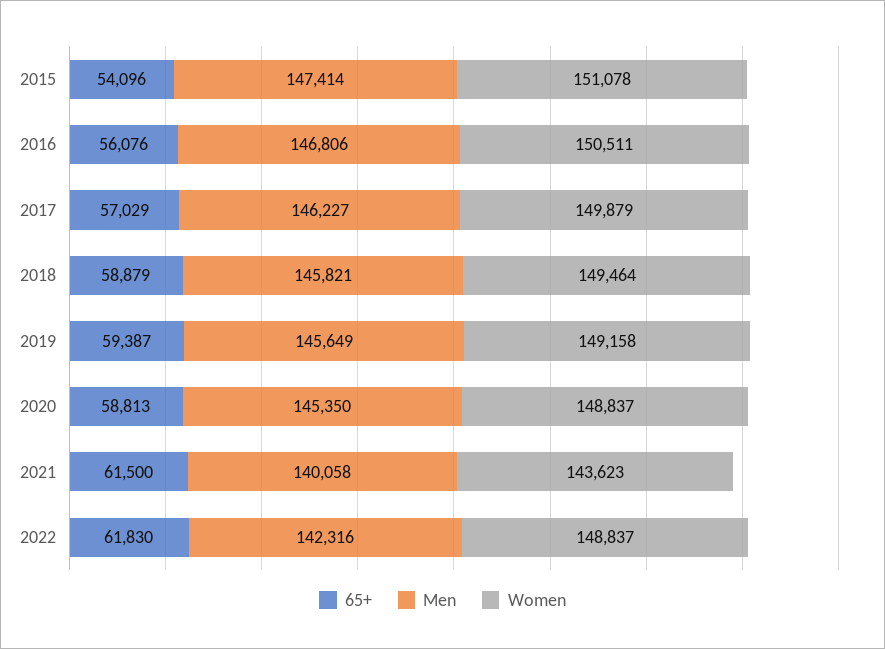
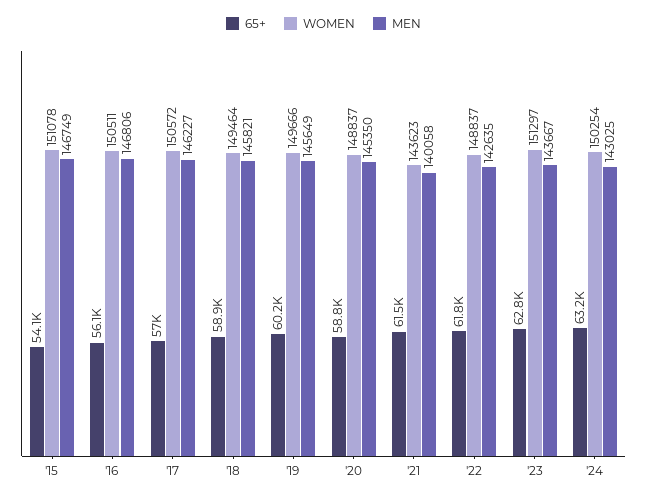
Men, 2015: 147414 -> 146749
Women, 2017: 149879 -> 150572
65+, 2019: 59387 -> 60200
Women, 2019: 149158 -> 149666
Men, 2022: 142316 -> 142635
65+, '23: none -> 62800
Women, '23: none -> 151297
Men, '23: none -> 143667
65+, '24: none -> 63200
Women, '24: none -> 150254
Men, '24: none -> 143025

